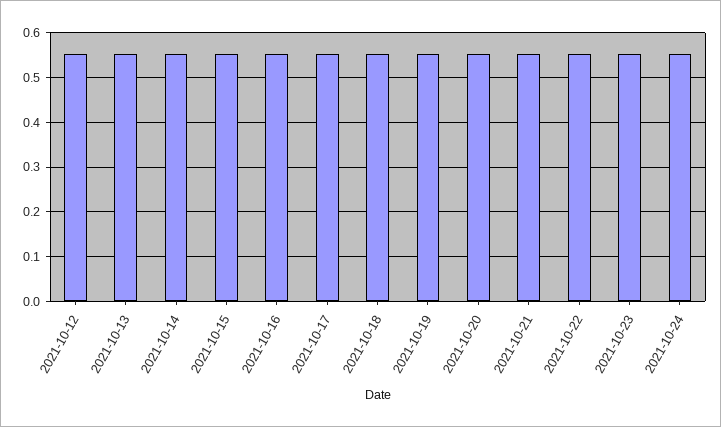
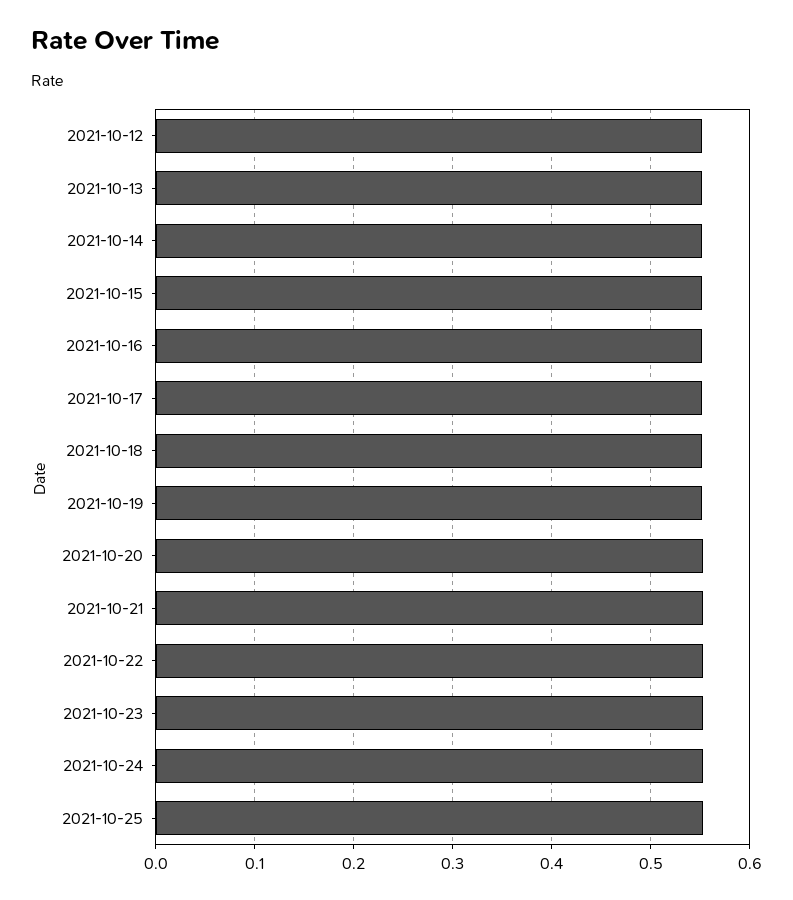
2021-10-25: none -> 0.55

